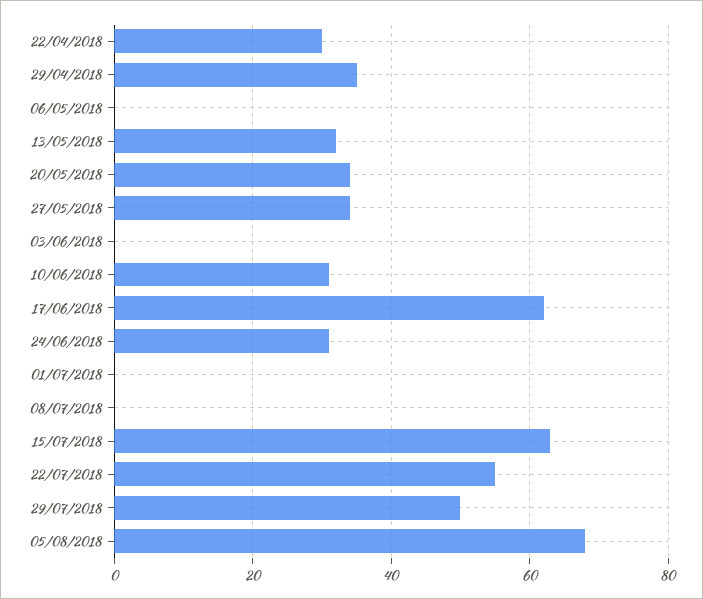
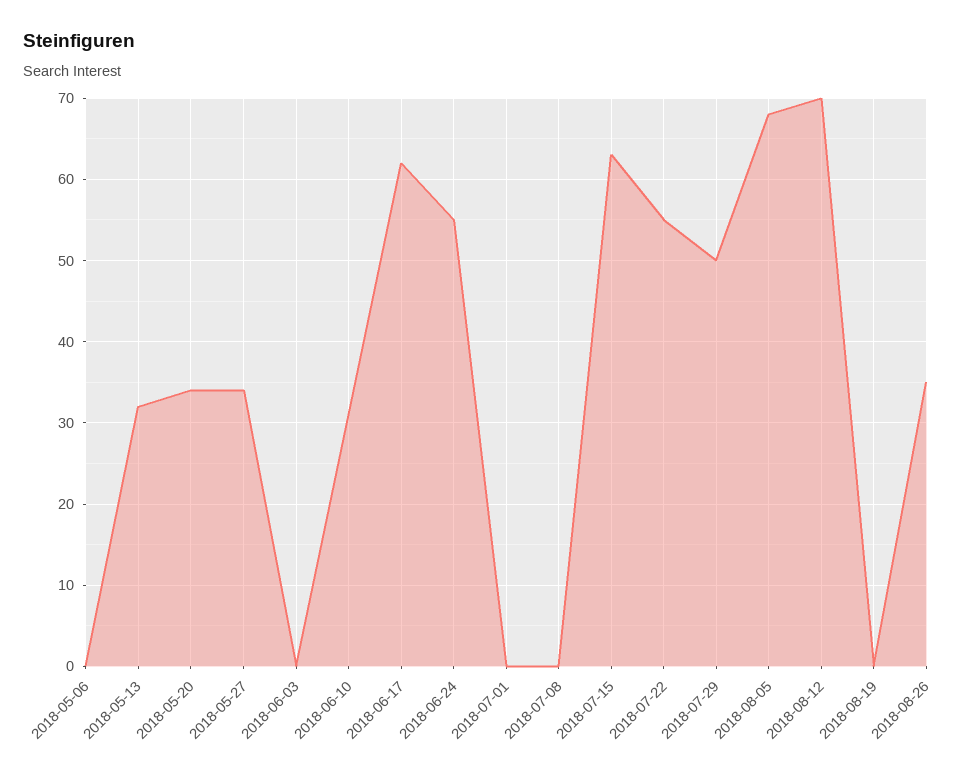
22/04/2018: 30 -> none
29/04/2018: 35 -> none
24/06/2018: 30 -> 55
2018-08-12: none -> 70
2018-08-19: none -> 0
2018-08-26: none -> 35

